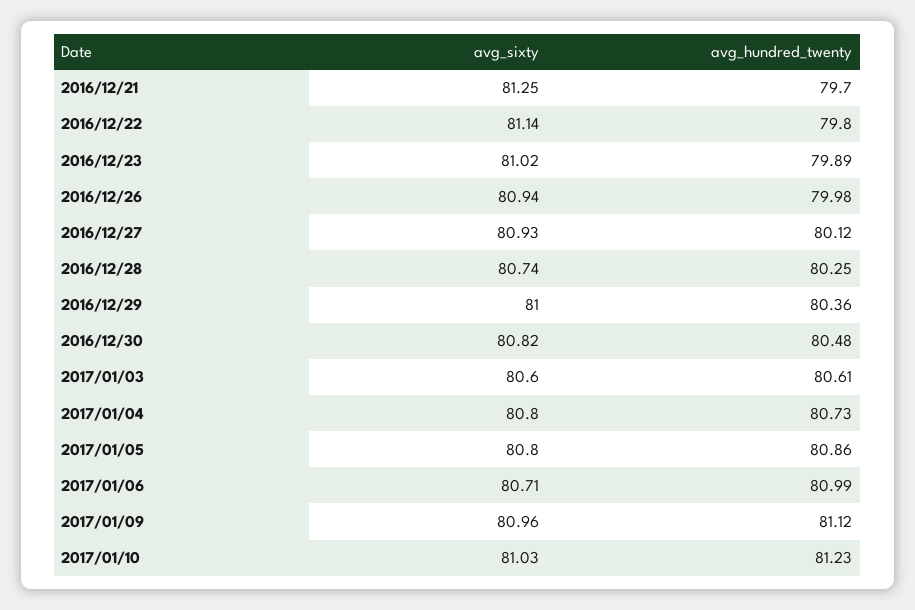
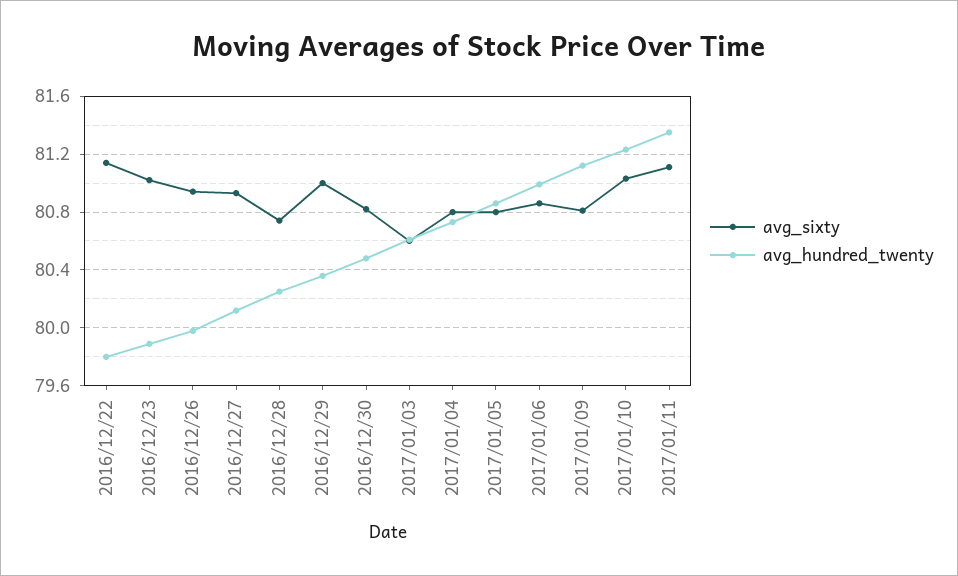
avg_sixty, 2016/12/21: 81.25 -> none
avg_hundred_twenty, 2016/12/21: 79.7 -> none
avg_sixty, 2017/01/06: 80.71 -> 80.85
avg_sixty, 2017/01/09: 80.96 -> 80.8
avg_sixty, 2017/01/11: none -> 81.1
avg_hundred_twenty, 2017/01/11: none -> 81.35

